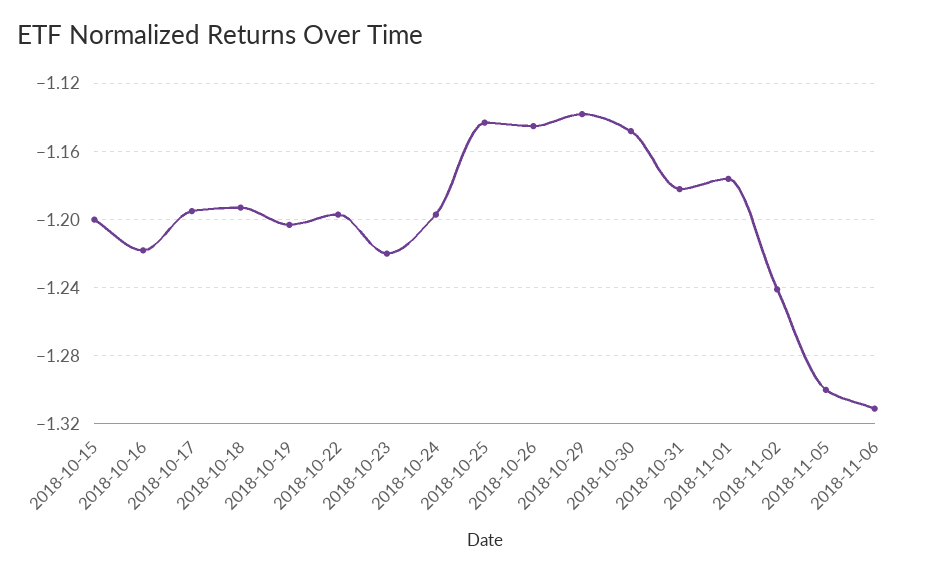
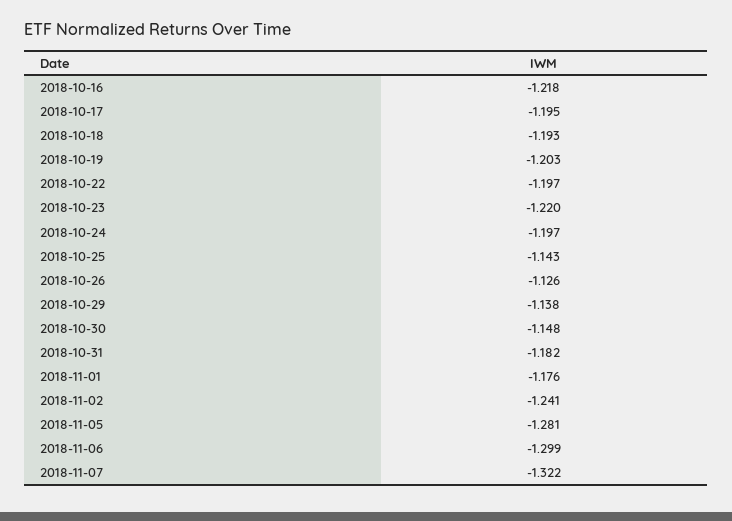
2018-10-15: -1.2 -> none
2018-10-26: -1.145 -> -1.126
2018-11-05: -1.3 -> -1.281
2018-11-06: -1.31 -> -1.299
2018-11-07: none -> -1.322

